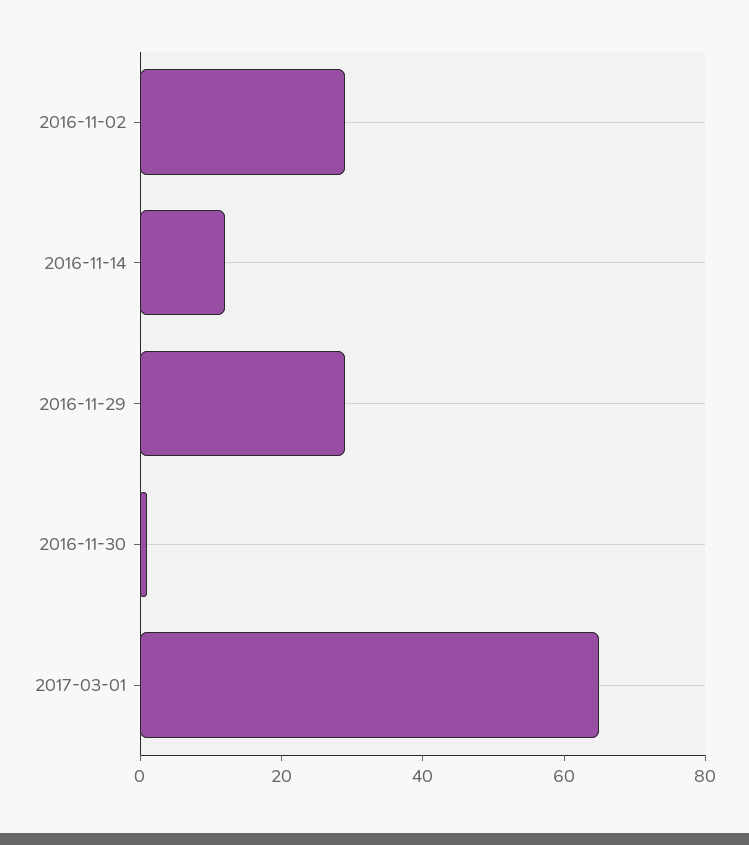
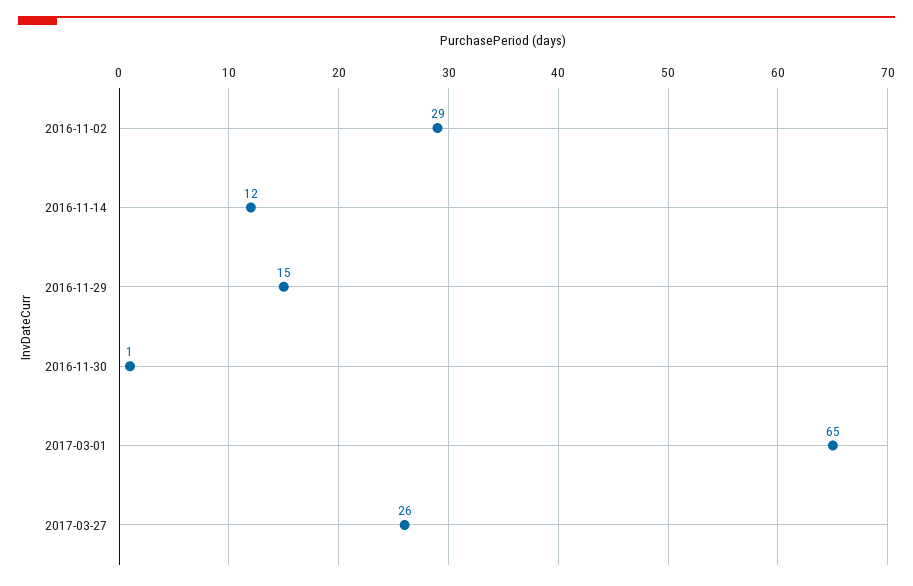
2016-11-29: 30 -> 15
2017-03-27: none -> 26

